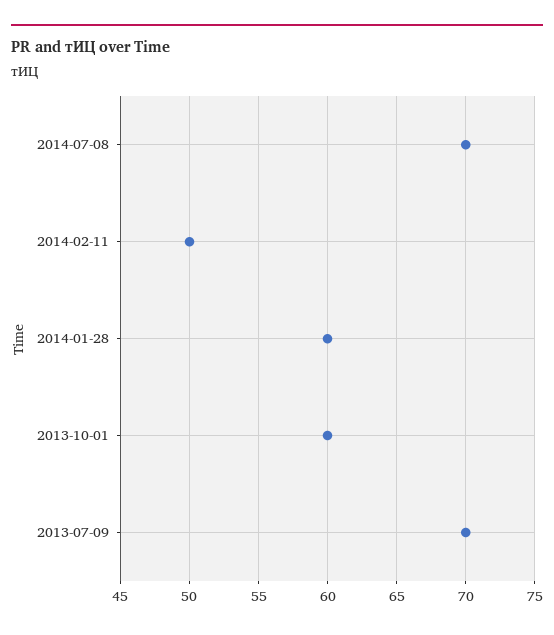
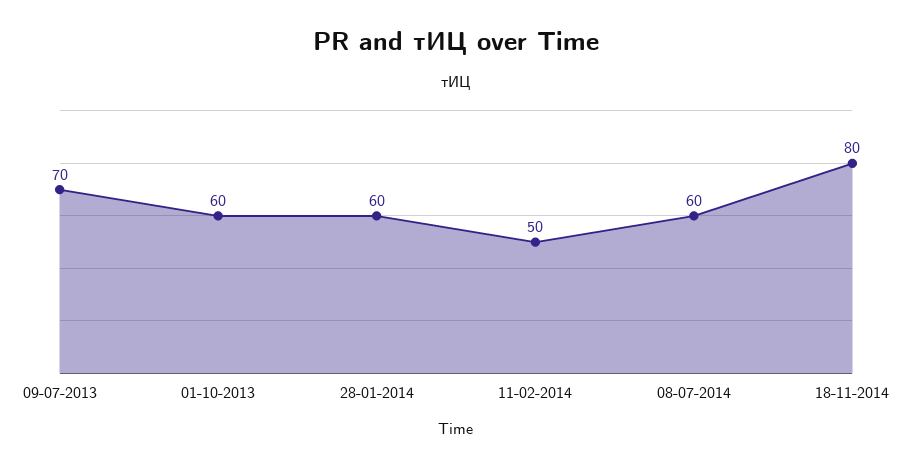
2014-07-08: 70 -> 60
18-11-2014: none -> 80

